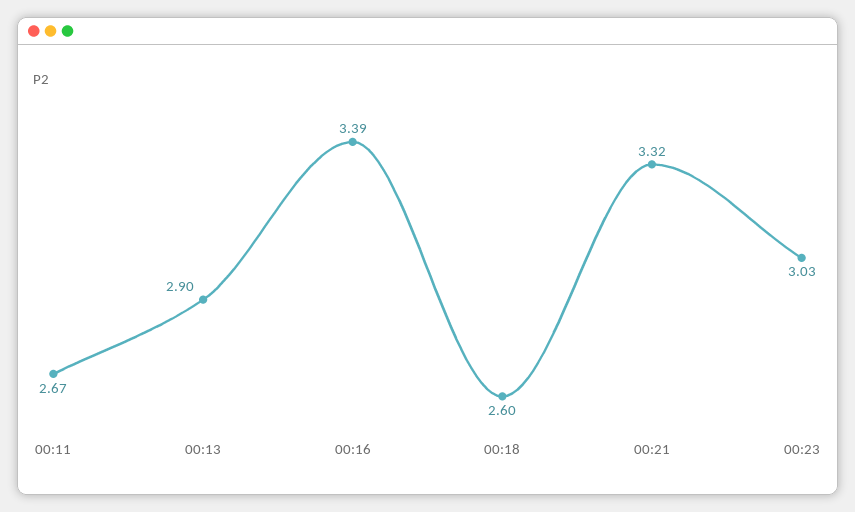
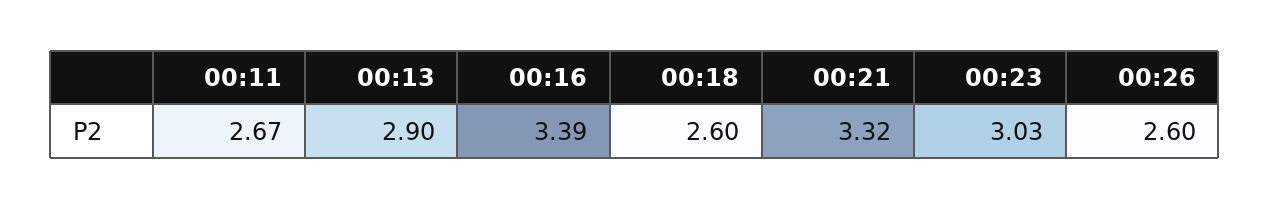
00:26: none -> 2.6

